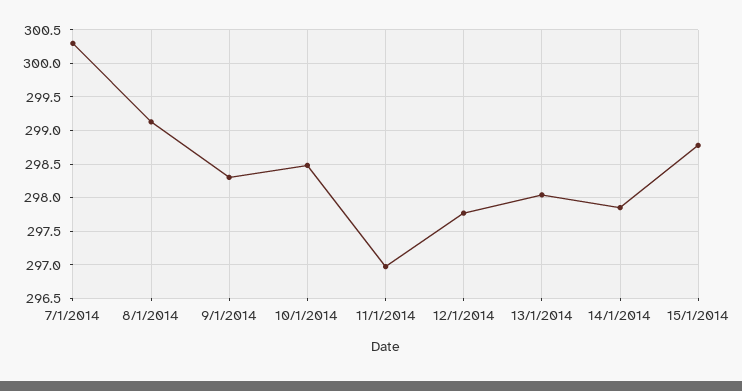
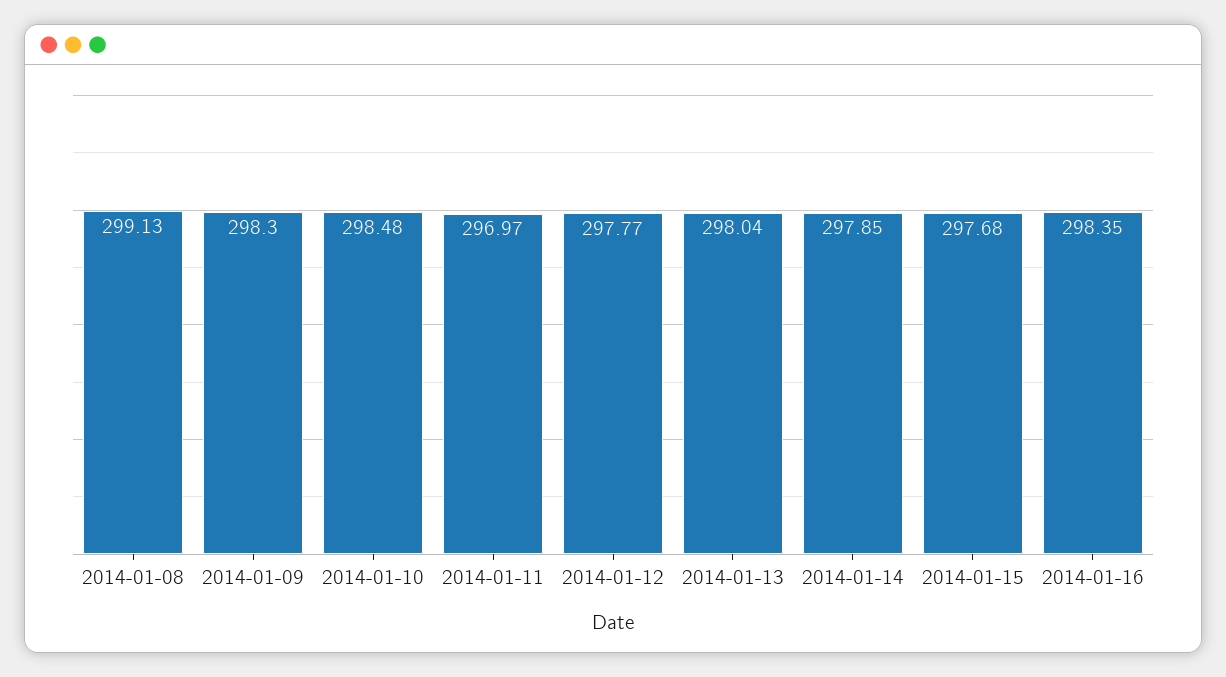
7/1/2014: 300.3 -> none
15/1/2014: 298.8 -> 297.68
2014-01-16: none -> 298.35

